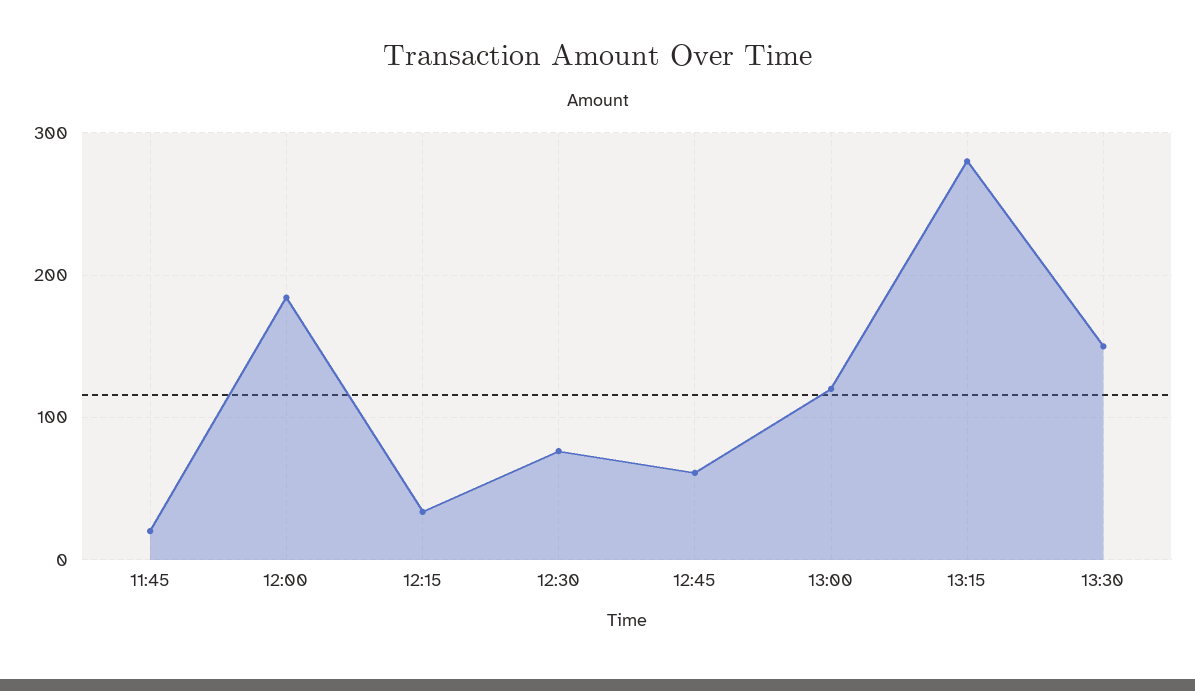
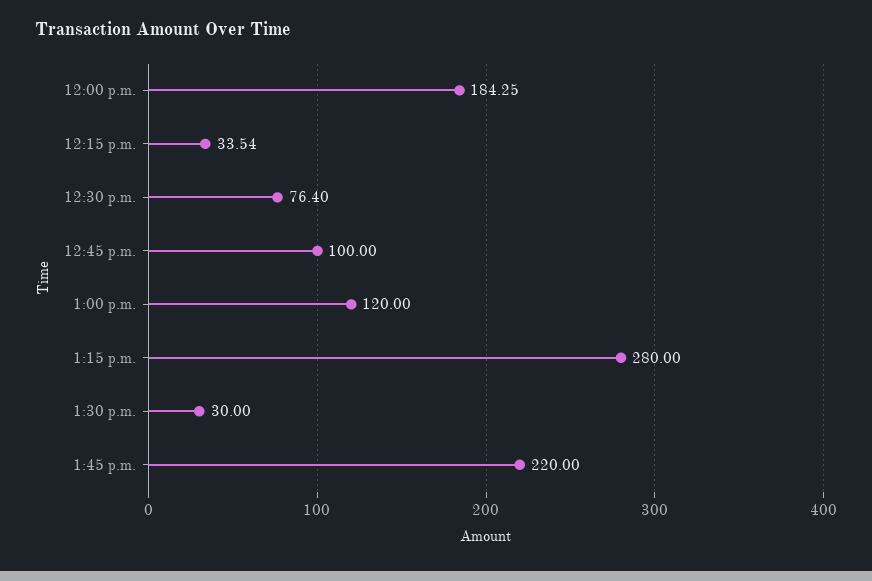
11:45: 20 -> none
12:45: 60 -> 100
13:30: 150 -> 30
1:45 p.m.: none -> 220

